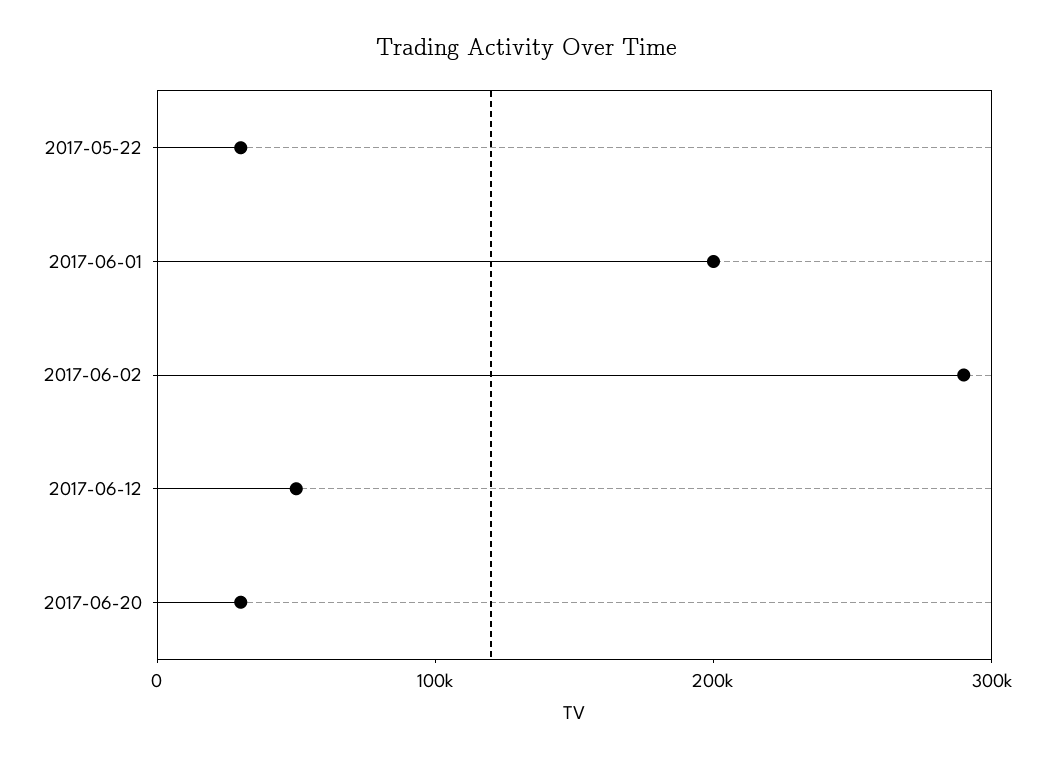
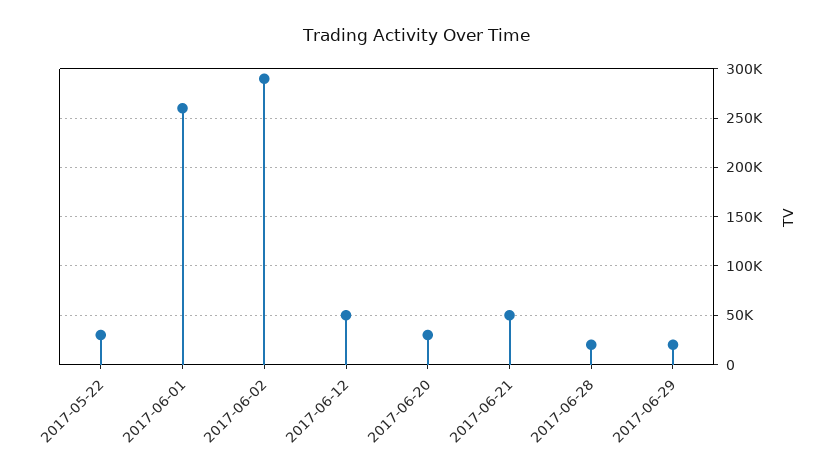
2017-06-01: 200000 -> 260000
2017-06-21: none -> 50000
2017-06-28: none -> 20000
2017-06-29: none -> 20000

